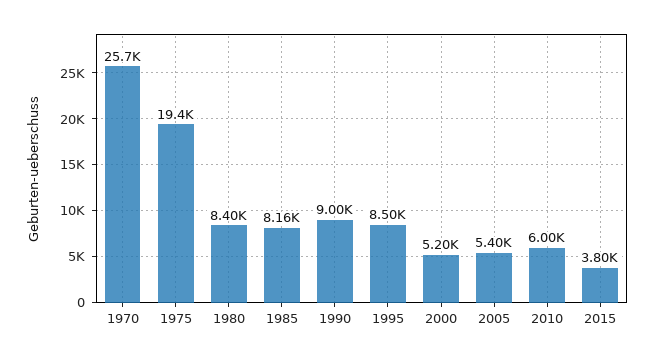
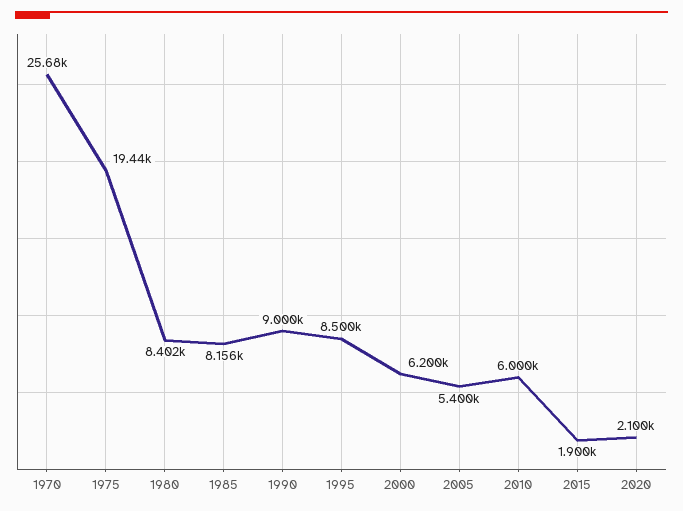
2000: 5200 -> 6200
2015: 3800 -> 1900
2020: none -> 2100

